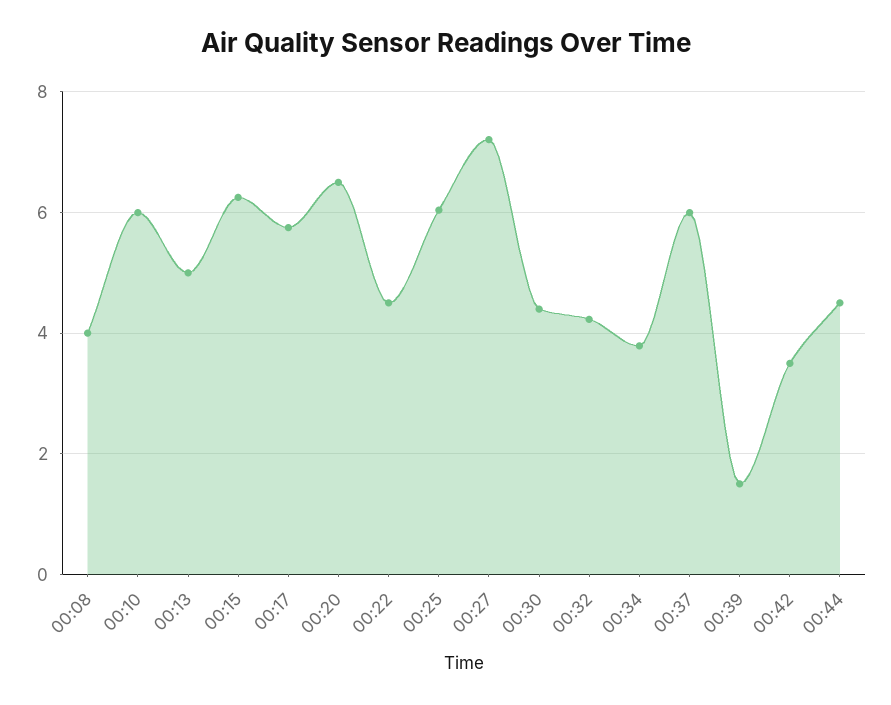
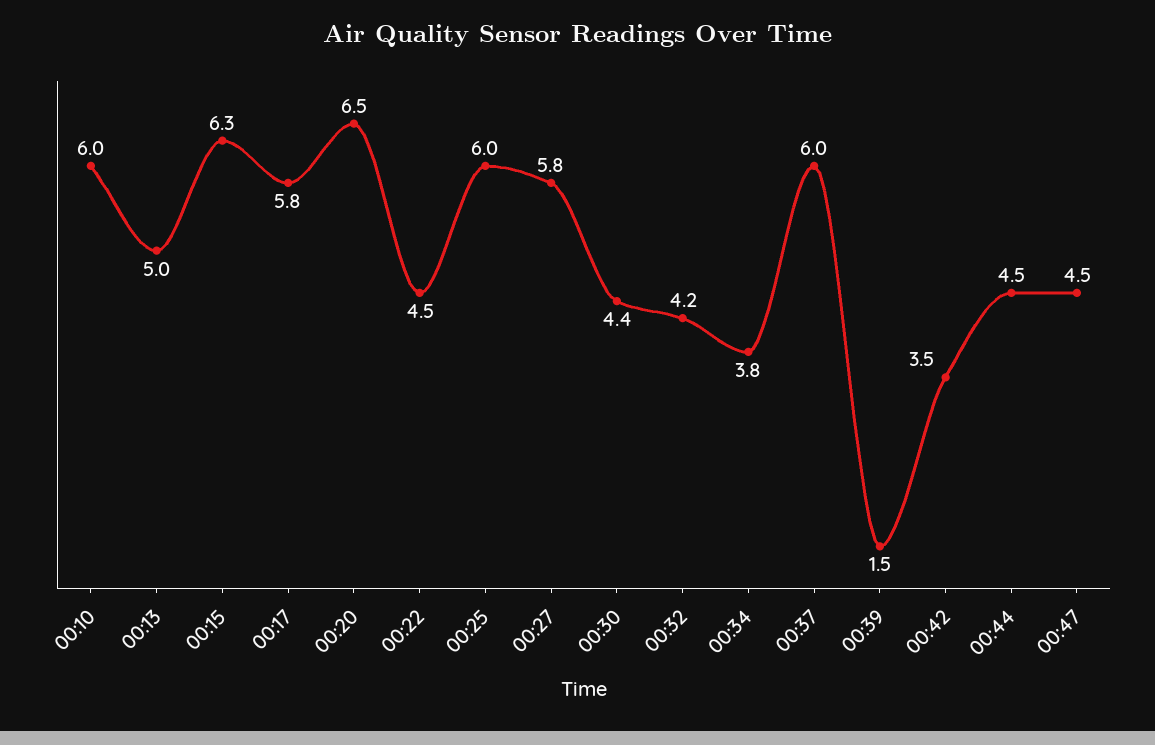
00:08: 4 -> none
00:27: 7.2 -> 5.8
00:47: none -> 4.5

